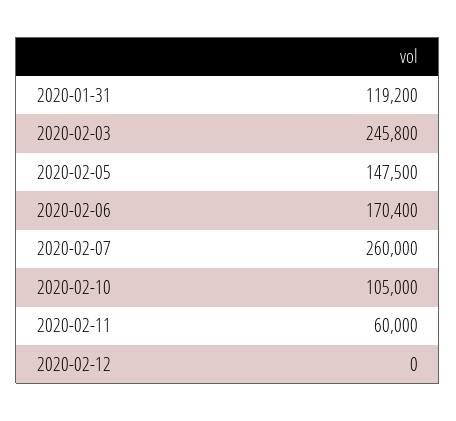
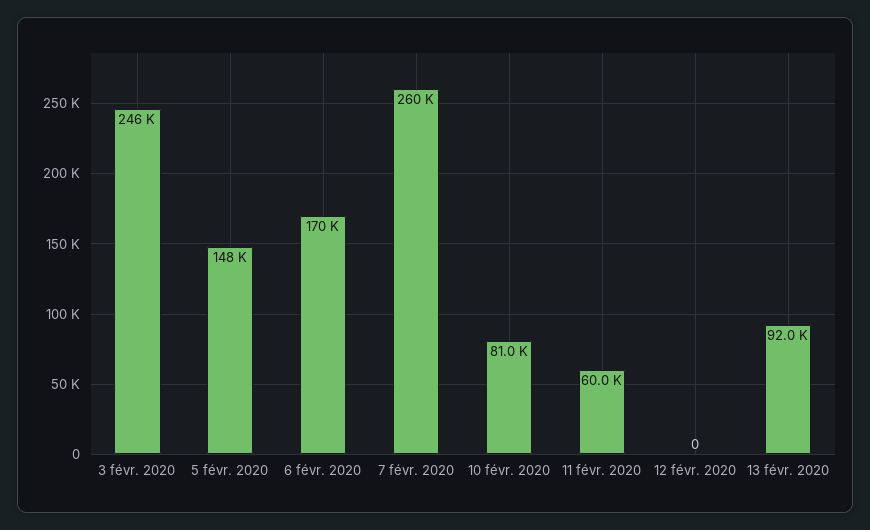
2020-01-31: 119200 -> none
2020-02-10: 105000 -> 81000
13 févr. 2020: none -> 92000

